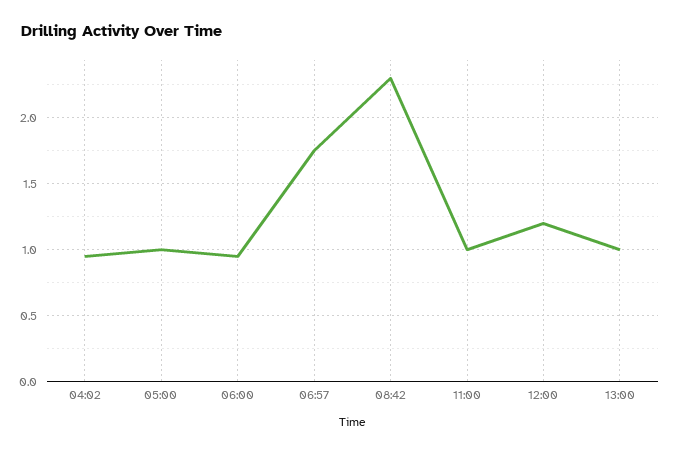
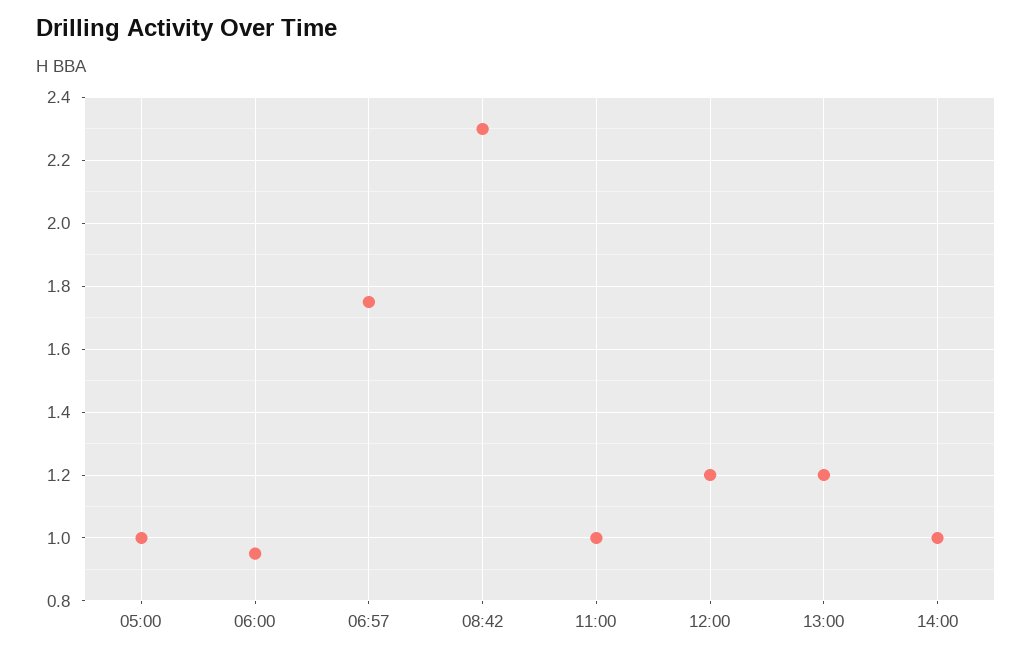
04:02: 0.95 -> none
13:00: 1 -> 1.2
14:00: none -> 1

